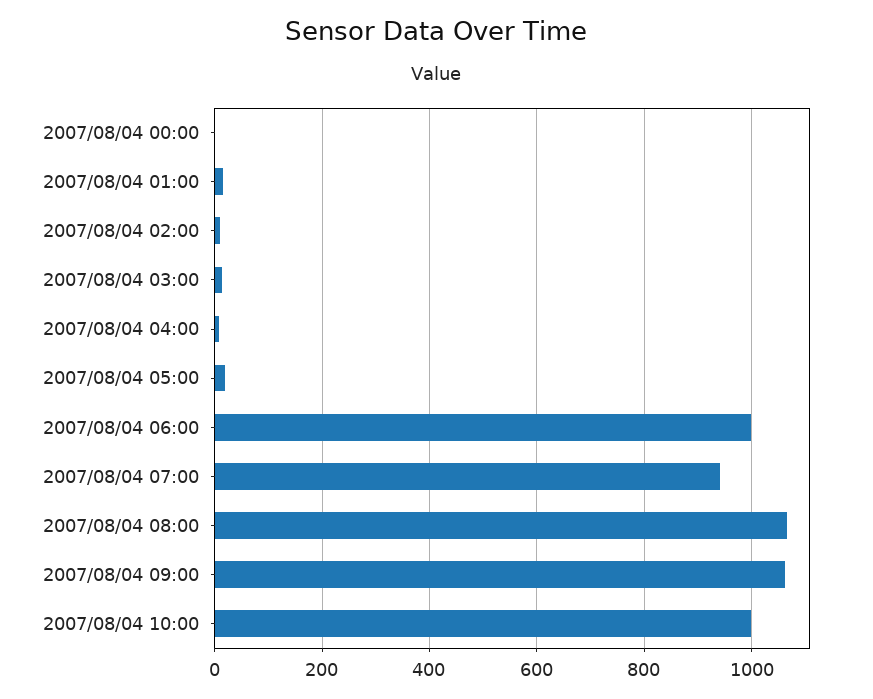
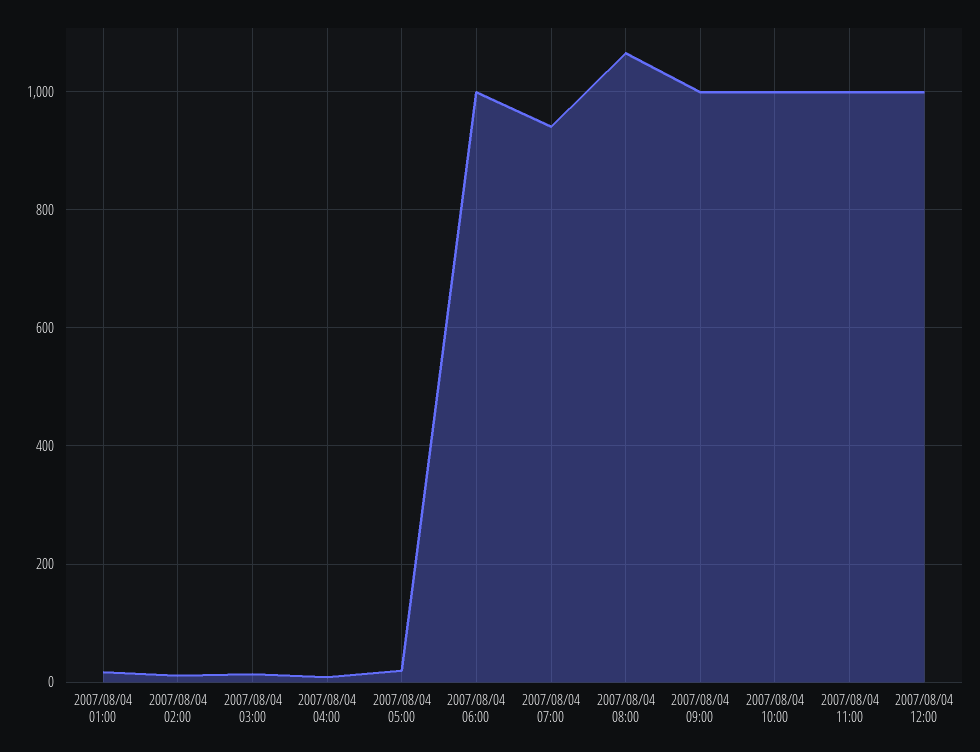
2007/08/04 00:00: 0 -> none
2007/08/04 09:00: 1060 -> 1000
2007/08/04 11:00: none -> 1000
2007/08/04 12:00: none -> 1000

